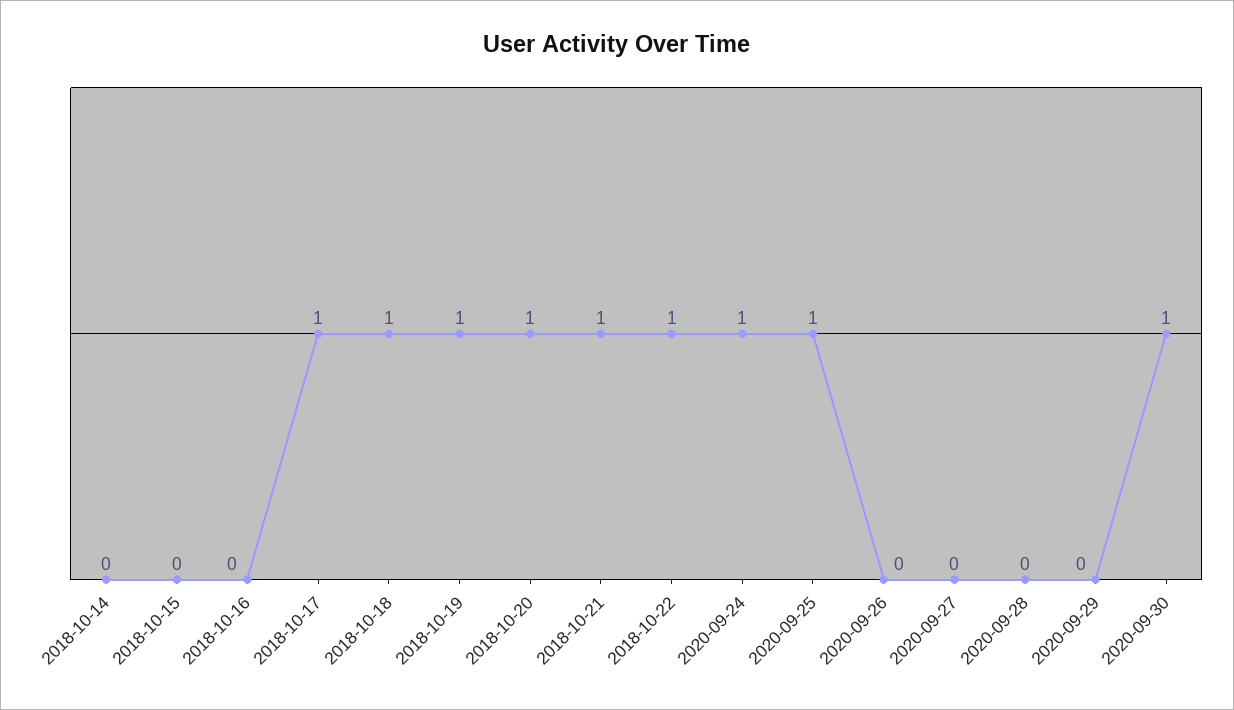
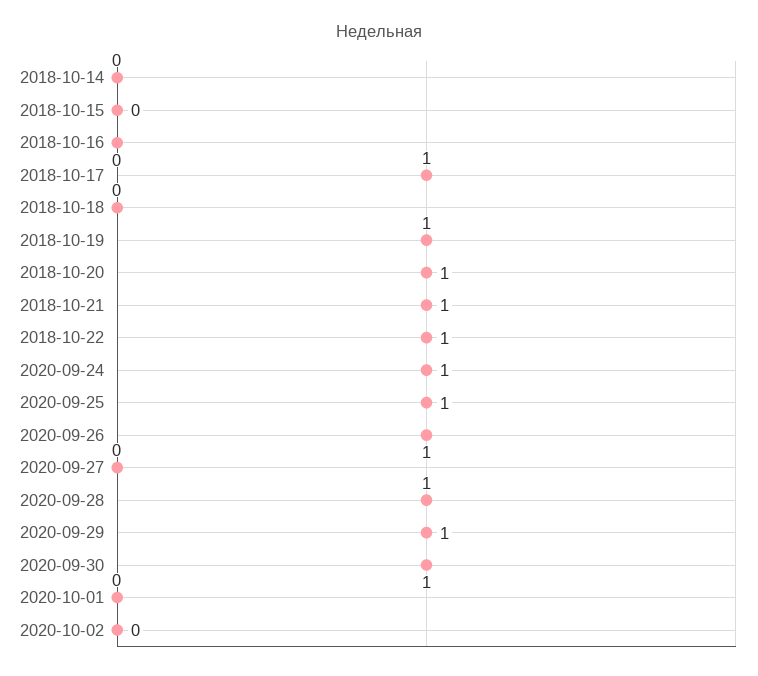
2018-10-18: 1 -> 0
2020-09-26: 0 -> 1
2020-09-28: 0 -> 1
2020-09-29: 0 -> 1
2020-10-01: none -> 0
2020-10-02: none -> 0

